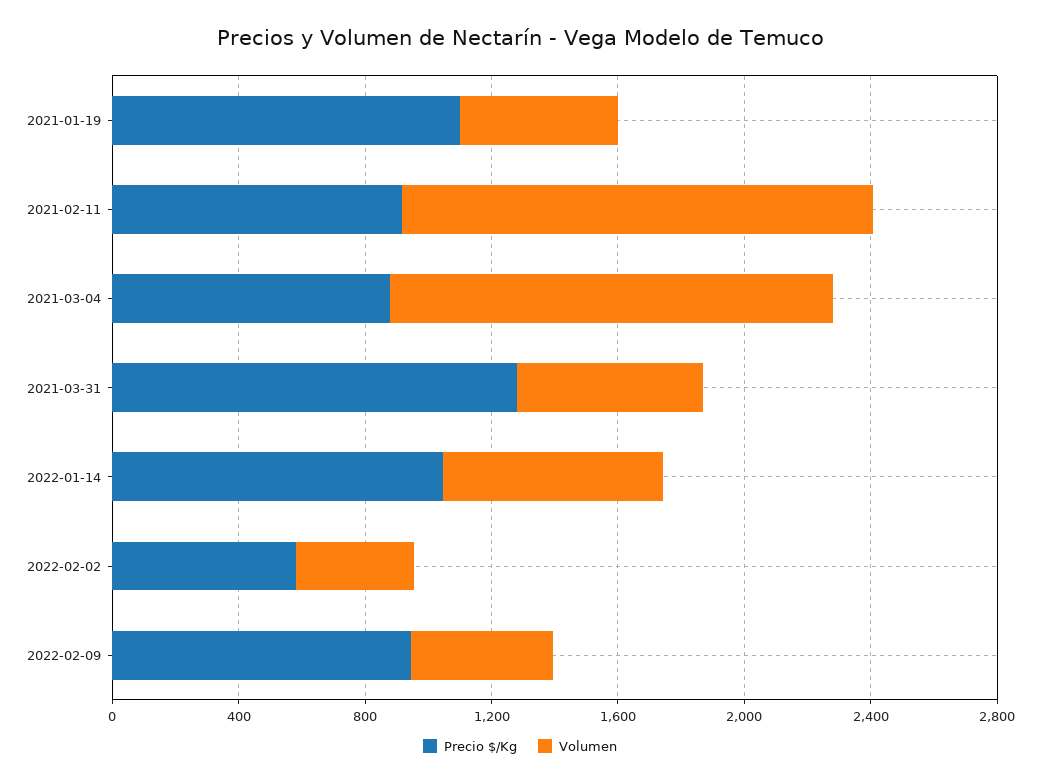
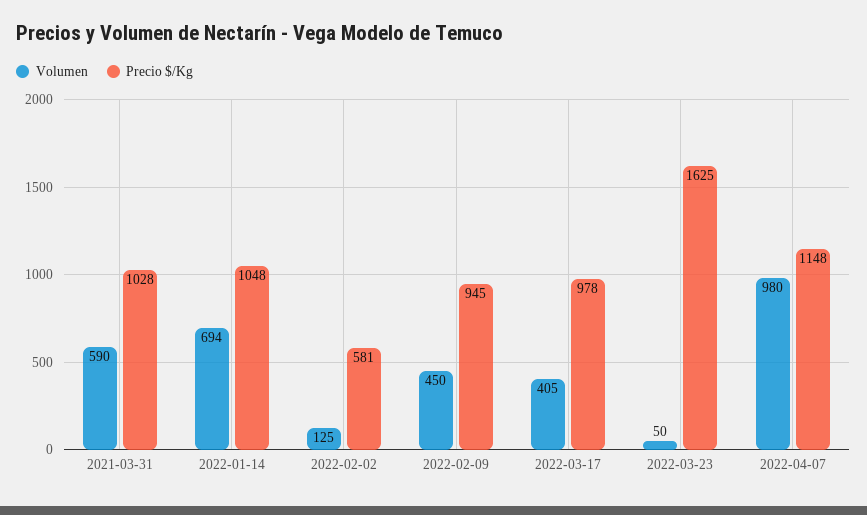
Precio $/Kg, 2021-01-19: 1100 -> none
Volumen, 2021-01-19: 500 -> none
Precio $/Kg, 2021-02-11: 900 -> none
Volumen, 2021-02-11: 1500 -> none
Precio $/Kg, 2021-03-04: 900 -> none
Volumen, 2021-03-04: 1400 -> none
Precio $/Kg, 2021-03-31: 1300 -> 1028
Volumen, 2022-02-02: 400 -> 125
Volumen, 2022-03-17: none -> 405
Precio $/Kg, 2022-03-17: none -> 978
Volumen, 2022-03-23: none -> 50
Precio $/Kg, 2022-03-23: none -> 1625
Volumen, 2022-04-07: none -> 980
Precio $/Kg, 2022-04-07: none -> 1148

